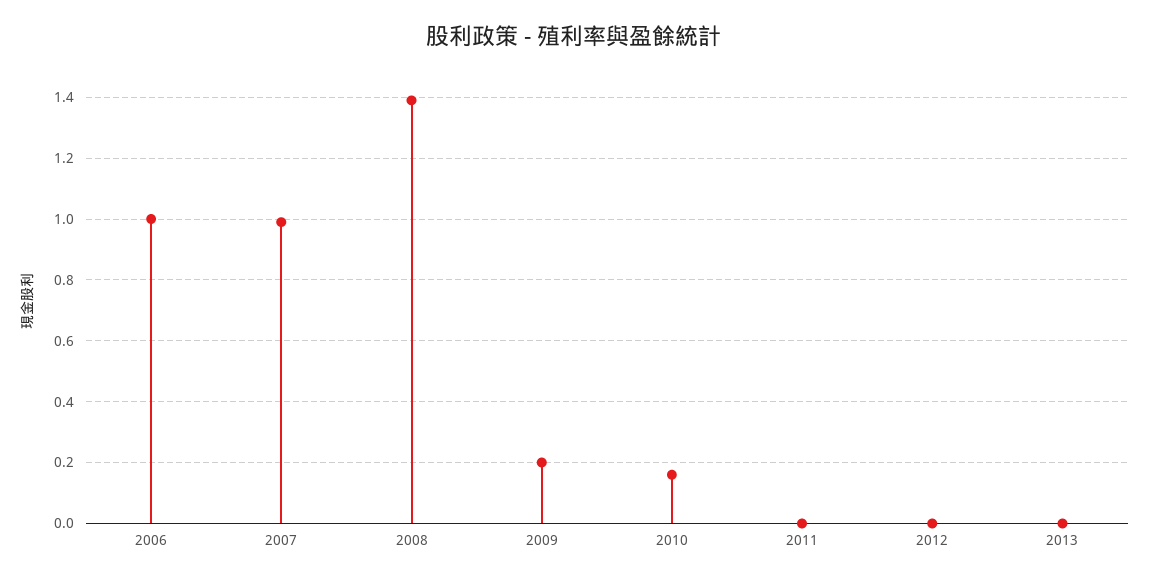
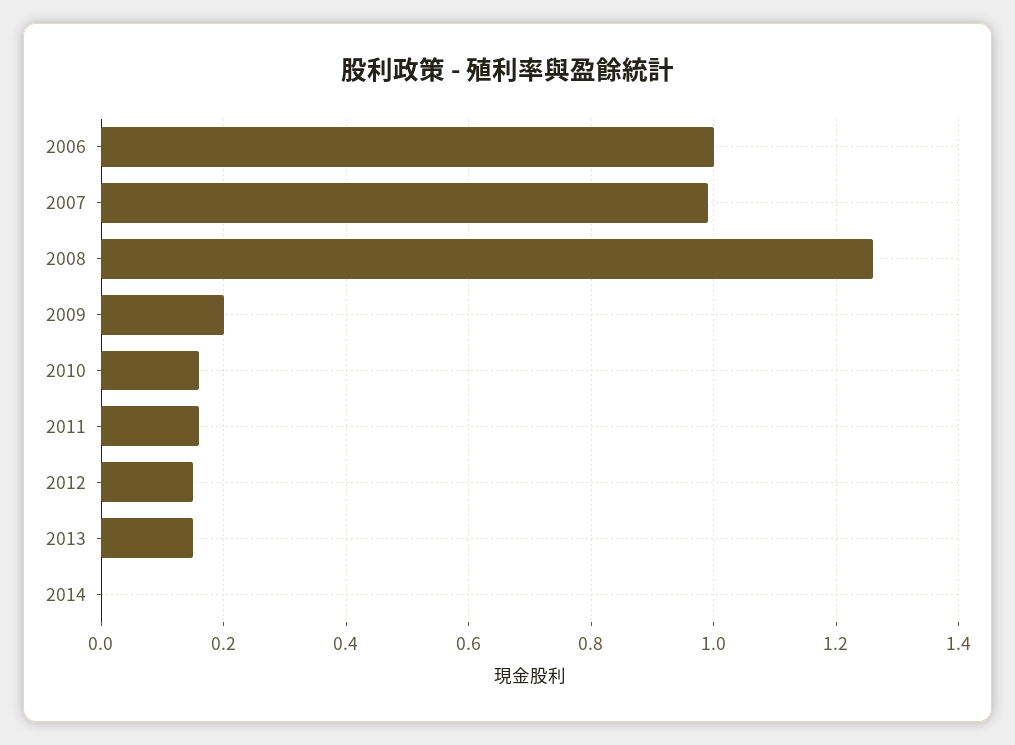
2008: 1.4 -> 1.25
2011: 0 -> 0.15
2012: 0 -> 0.15
2013: 0 -> 0.15
2014: none -> 0

